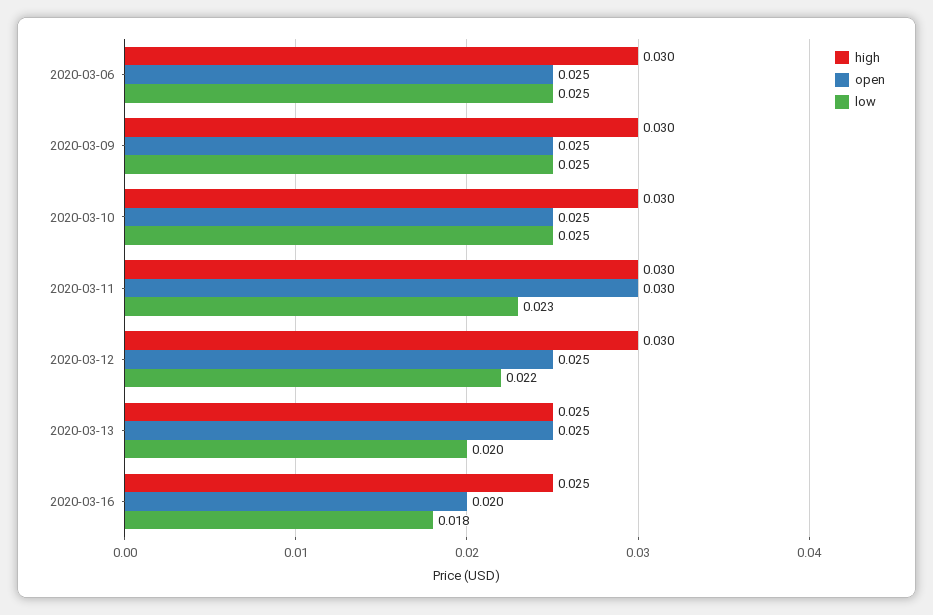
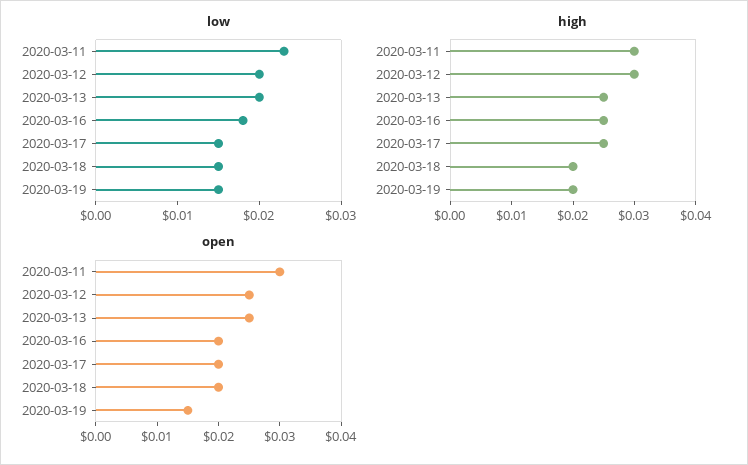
high, 2020-03-06: 0.03 -> none
open, 2020-03-06: 0.025 -> none
low, 2020-03-06: 0.025 -> none
high, 2020-03-09: 0.03 -> none
open, 2020-03-09: 0.025 -> none
low, 2020-03-09: 0.025 -> none
high, 2020-03-10: 0.03 -> none
open, 2020-03-10: 0.025 -> none
low, 2020-03-10: 0.025 -> none
low, 2020-03-12: 0.022 -> 0.02
low, 2020-03-17: none -> 0.015
low, 2020-03-18: none -> 0.015
low, 2020-03-19: none -> 0.015
high, 2020-03-17: none -> 0.025
high, 2020-03-18: none -> 0.02
high, 2020-03-19: none -> 0.02
open, 2020-03-17: none -> 0.02
open, 2020-03-18: none -> 0.02
open, 2020-03-19: none -> 0.015

